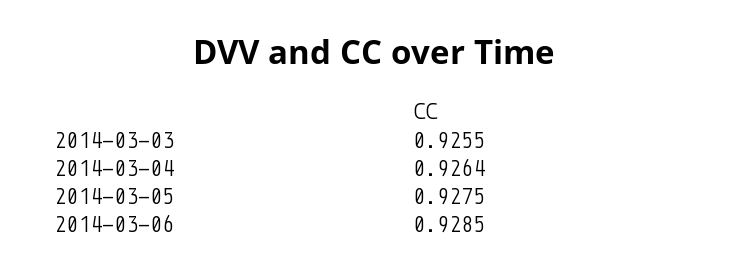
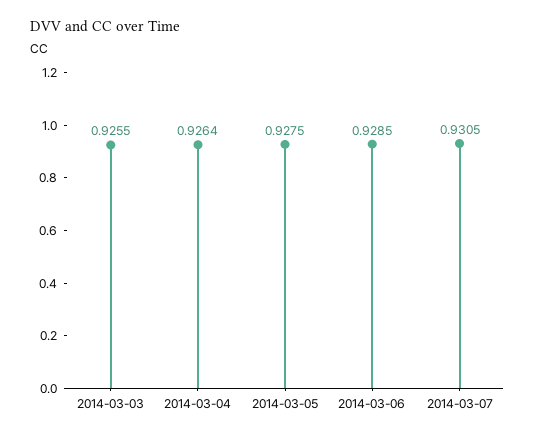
2014-03-07: none -> 0.9305

